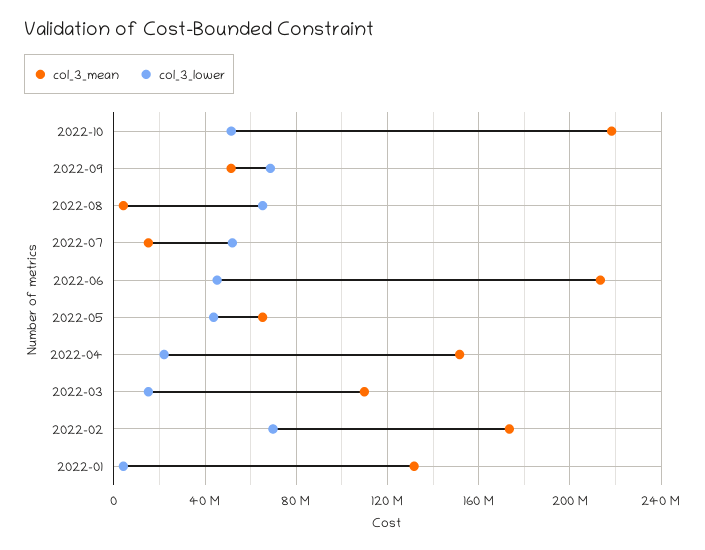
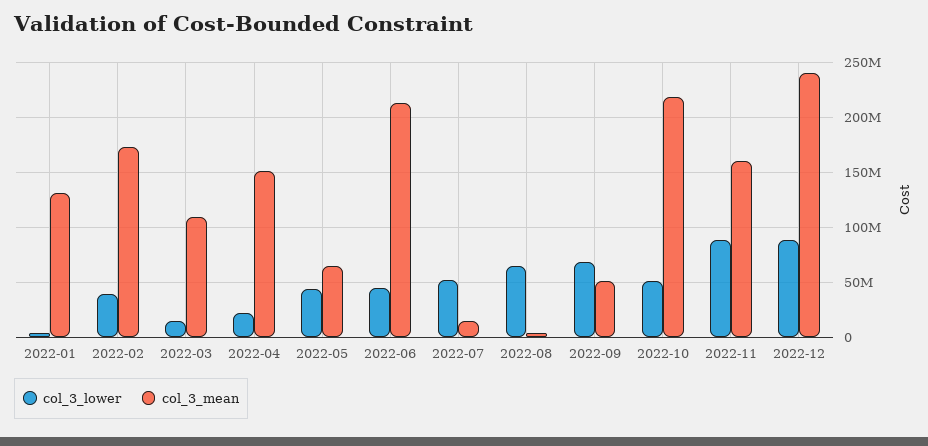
col_3_lower, 2022-02: 70000000 -> 40000000
col_3_lower, 2022-11: none -> 90000000
col_3_mean, 2022-11: none -> 160000000
col_3_lower, 2022-12: none -> 90000000
col_3_mean, 2022-12: none -> 240000000

